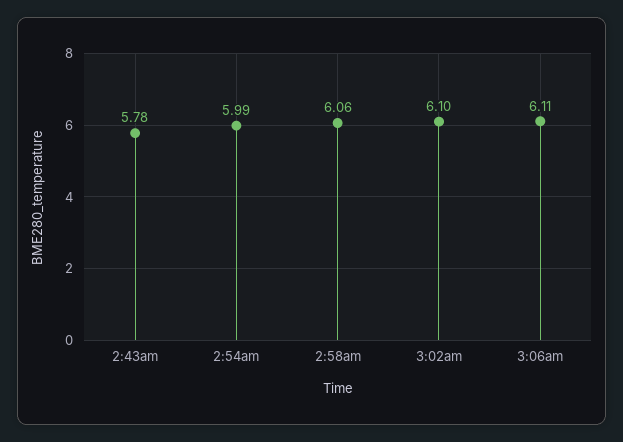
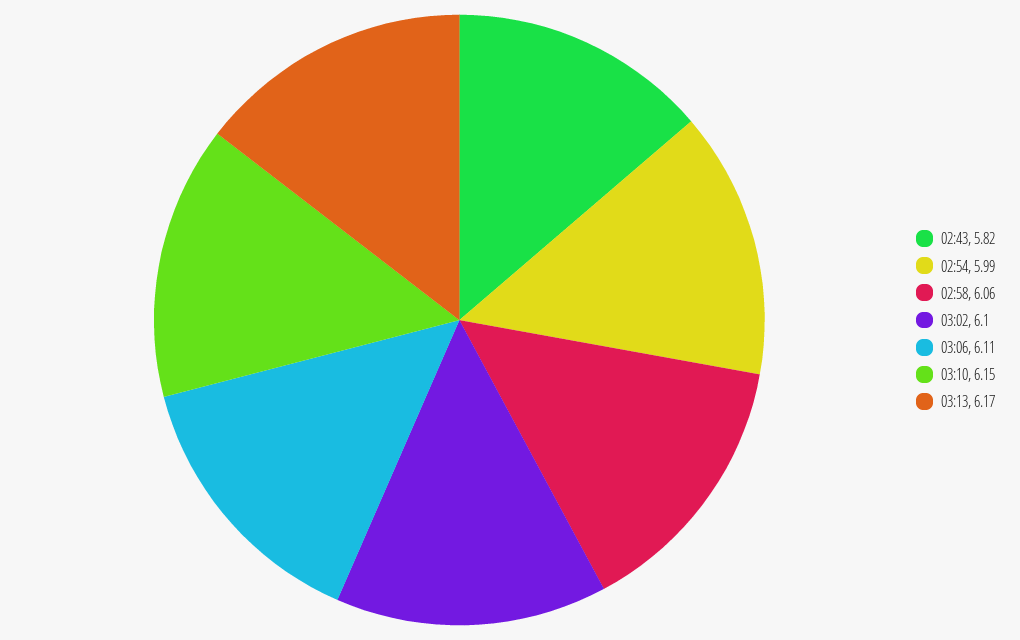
2:43am: 5.78 -> 5.82
03:10: none -> 6.15
03:13: none -> 6.17

